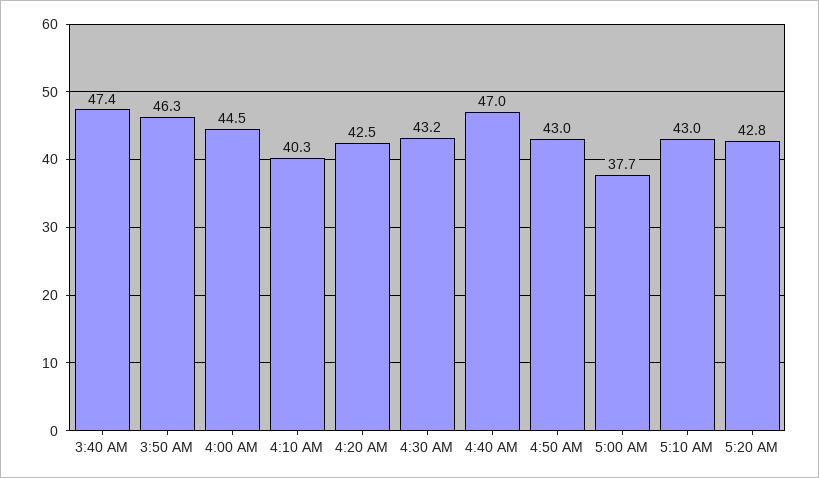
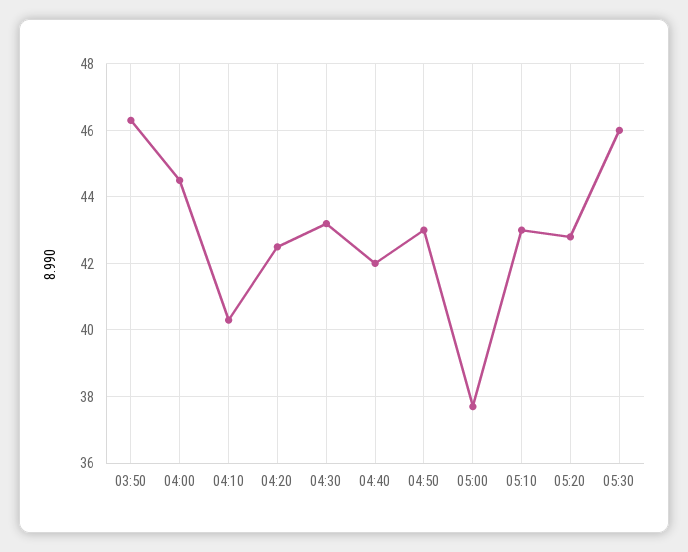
3:40 AM: 47.4 -> none
4:40 AM: 47 -> 42
05:30: none -> 46

